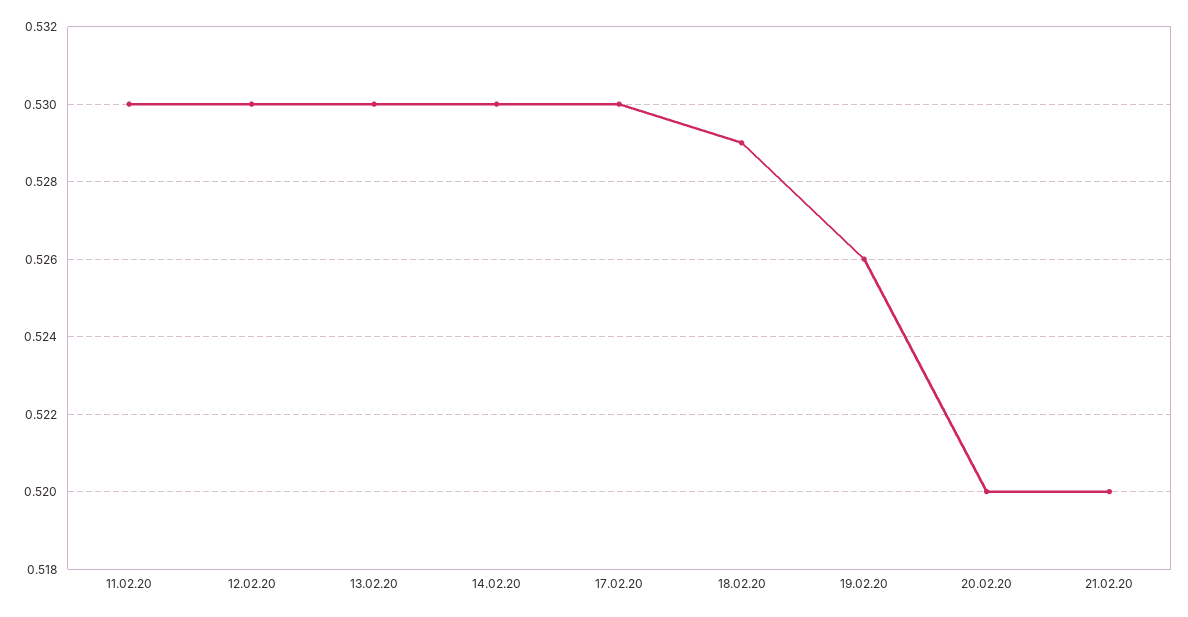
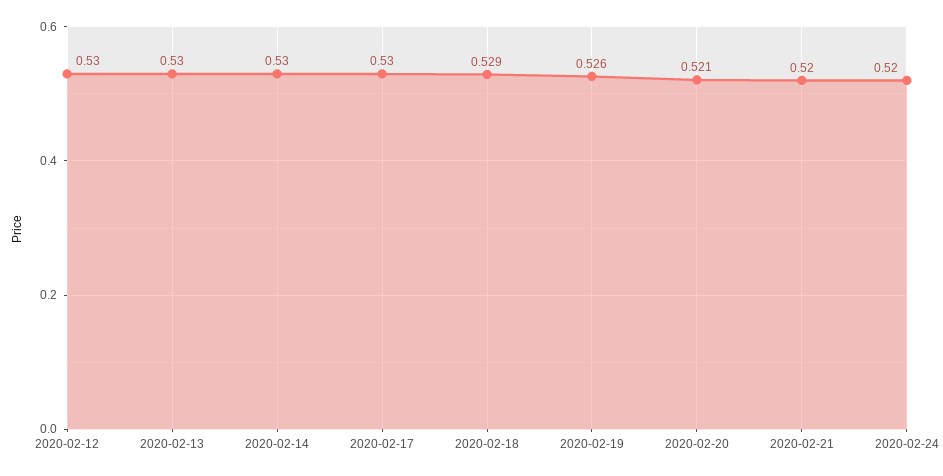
11.02.20: 0.53 -> none
20.02.20: 0.52 -> 0.521
2020-02-24: none -> 0.52

